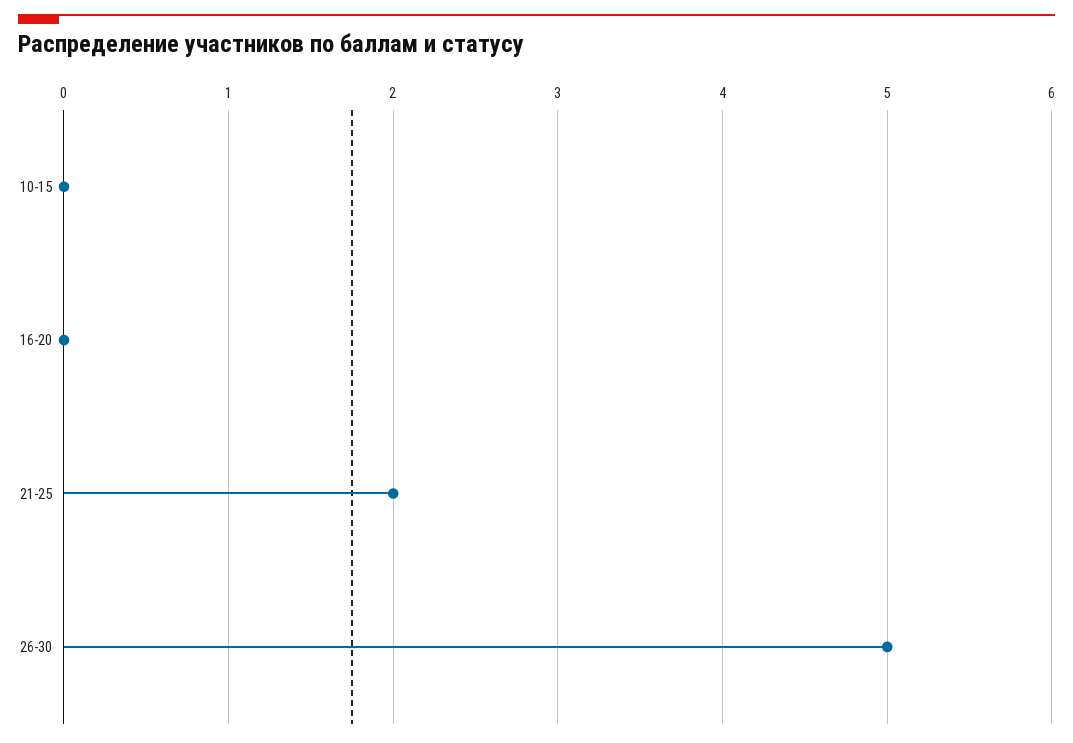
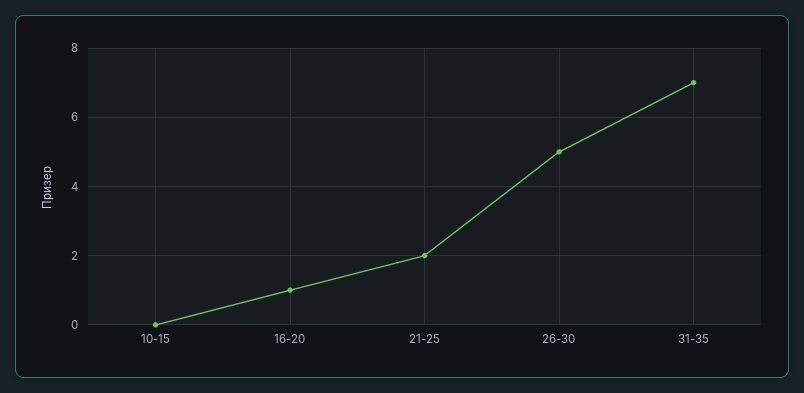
16-20: 0 -> 1
31-35: none -> 7

